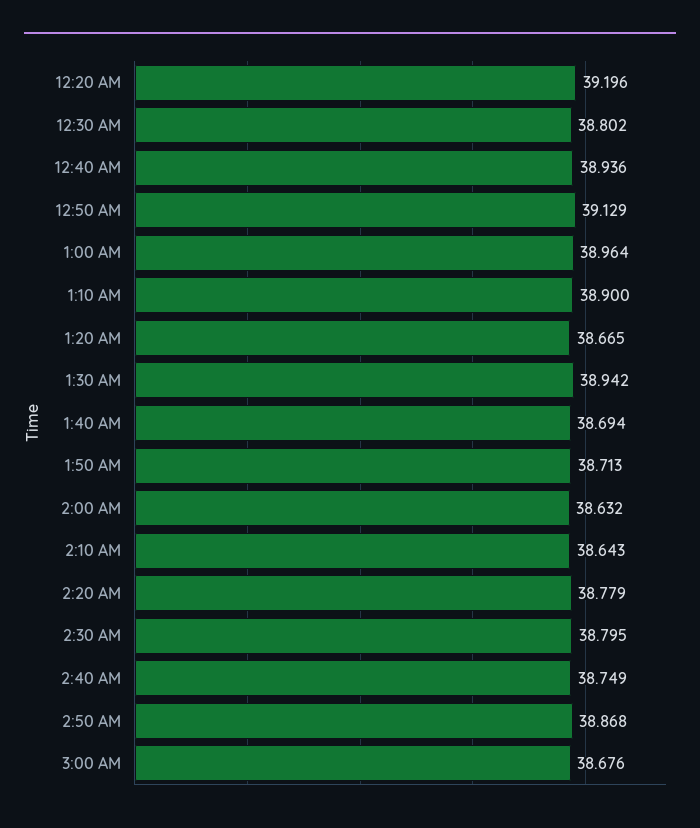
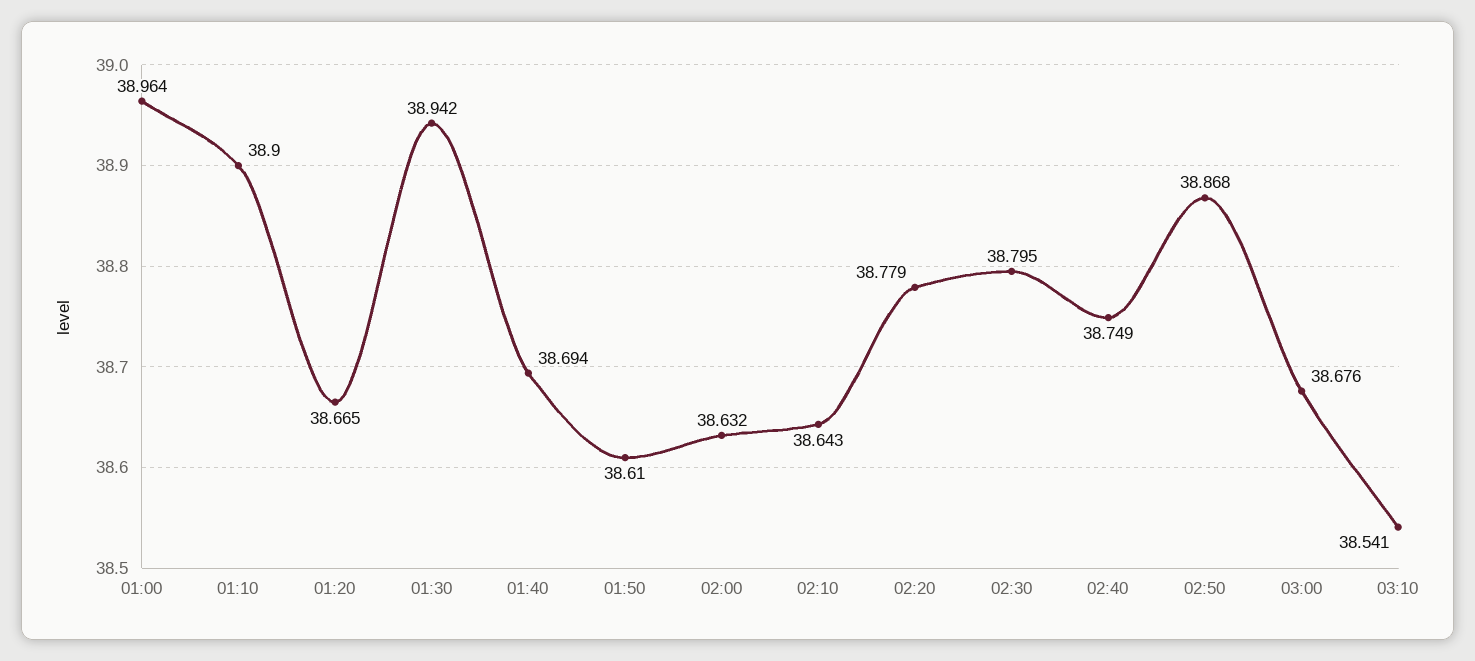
12:20 AM: 39.196 -> none
12:30 AM: 38.802 -> none
12:40 AM: 38.936 -> none
12:50 AM: 39.129 -> none
1:50 AM: 38.713 -> 38.61
03:10: none -> 38.541

